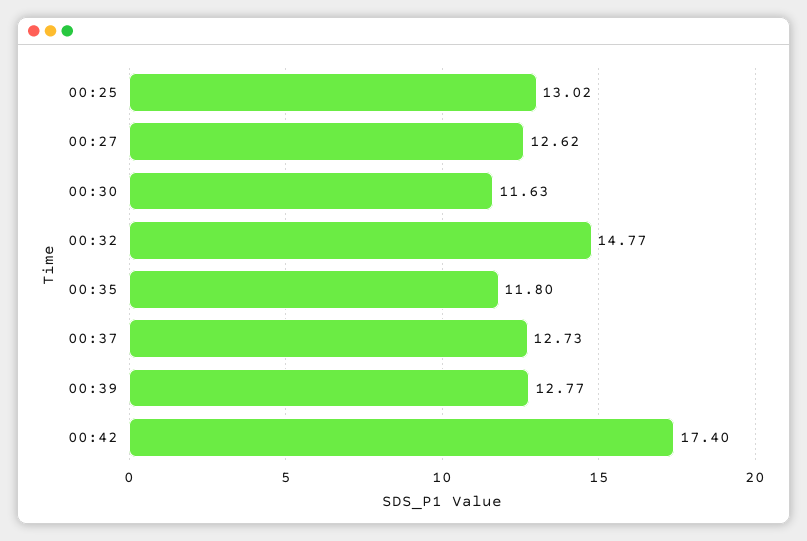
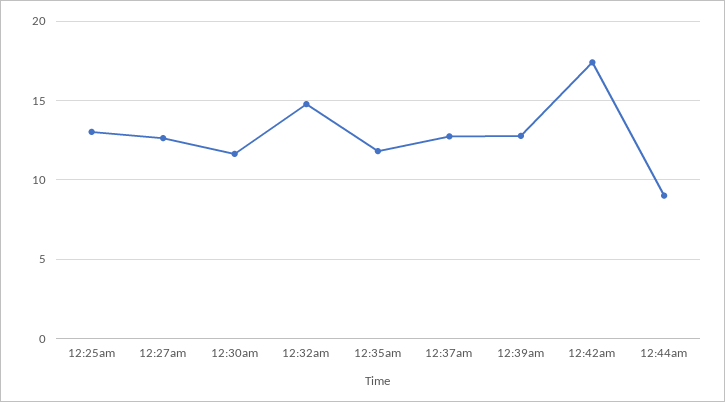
12:44am: none -> 9

